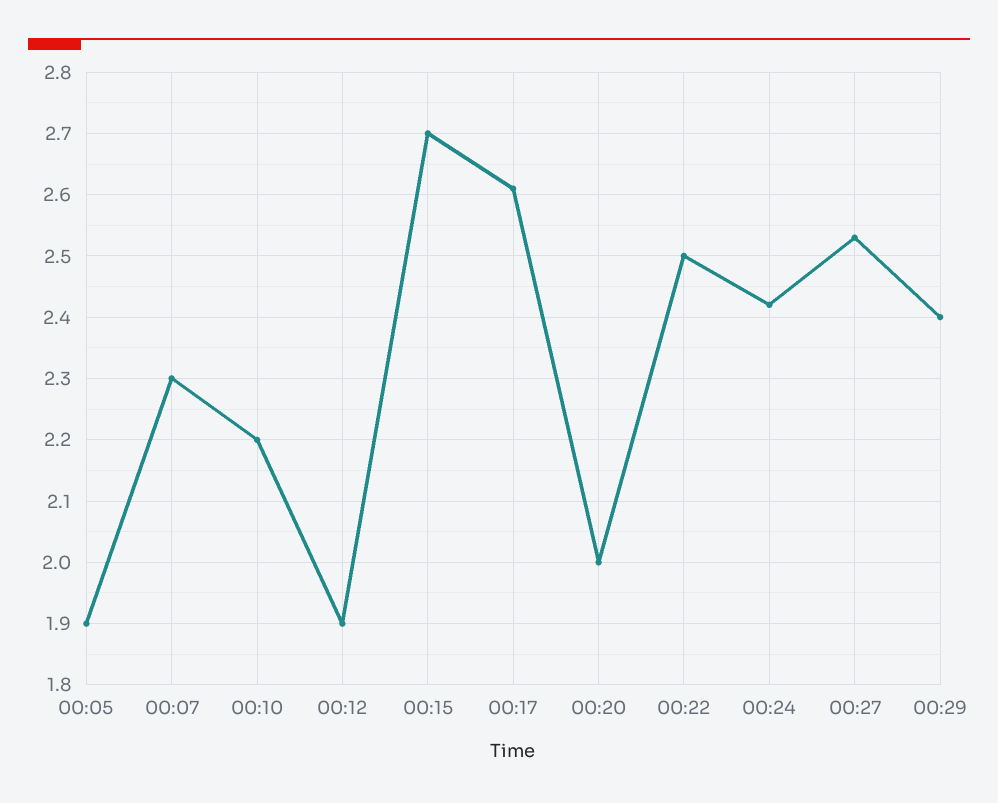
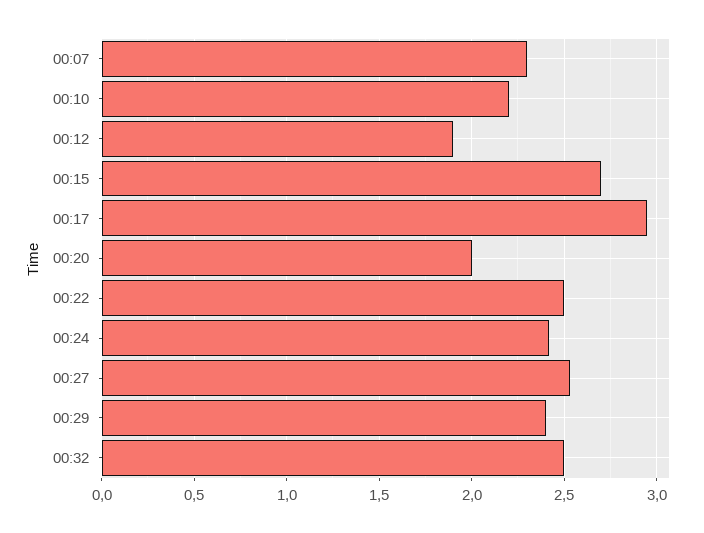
00:05: 1.9 -> none
00:17: 2.61 -> 2.95
00:32: none -> 2.5

